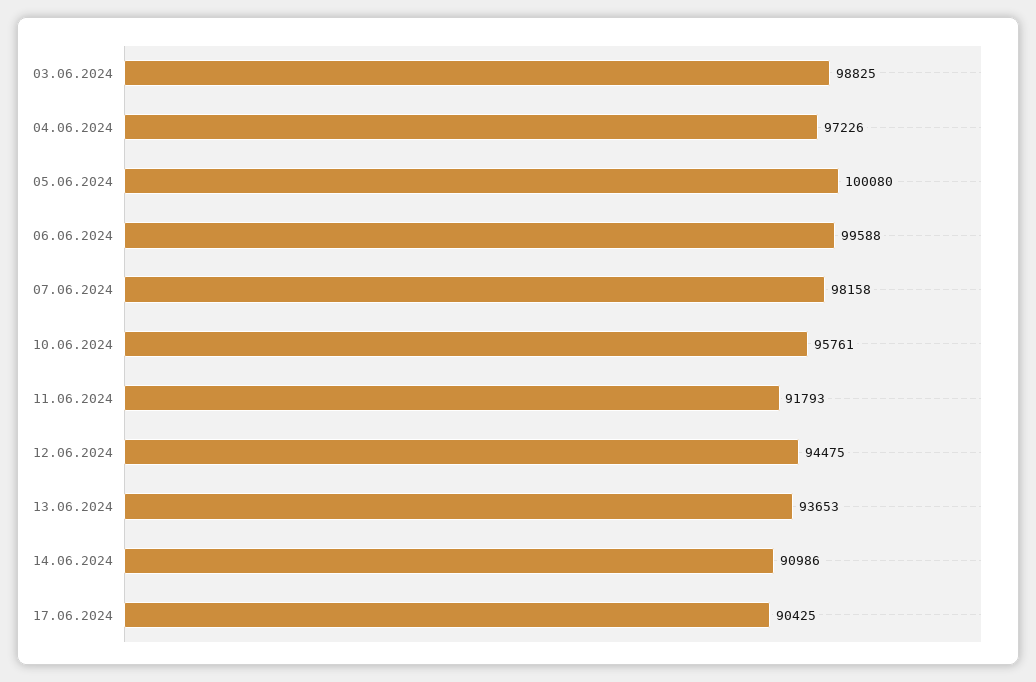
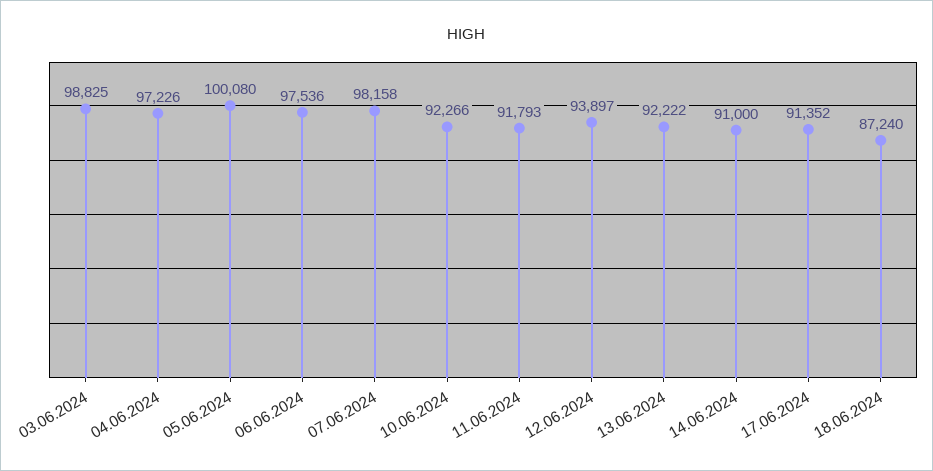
06.06.2024: 99588 -> 97536
10.06.2024: 95761 -> 92266
12.06.2024: 94475 -> 93897
13.06.2024: 93653 -> 92222
14.06.2024: 90986 -> 91000
17.06.2024: 90425 -> 91352
18.06.2024: none -> 87240

